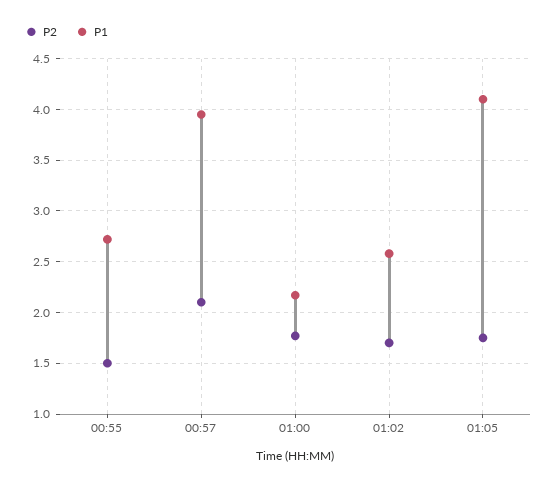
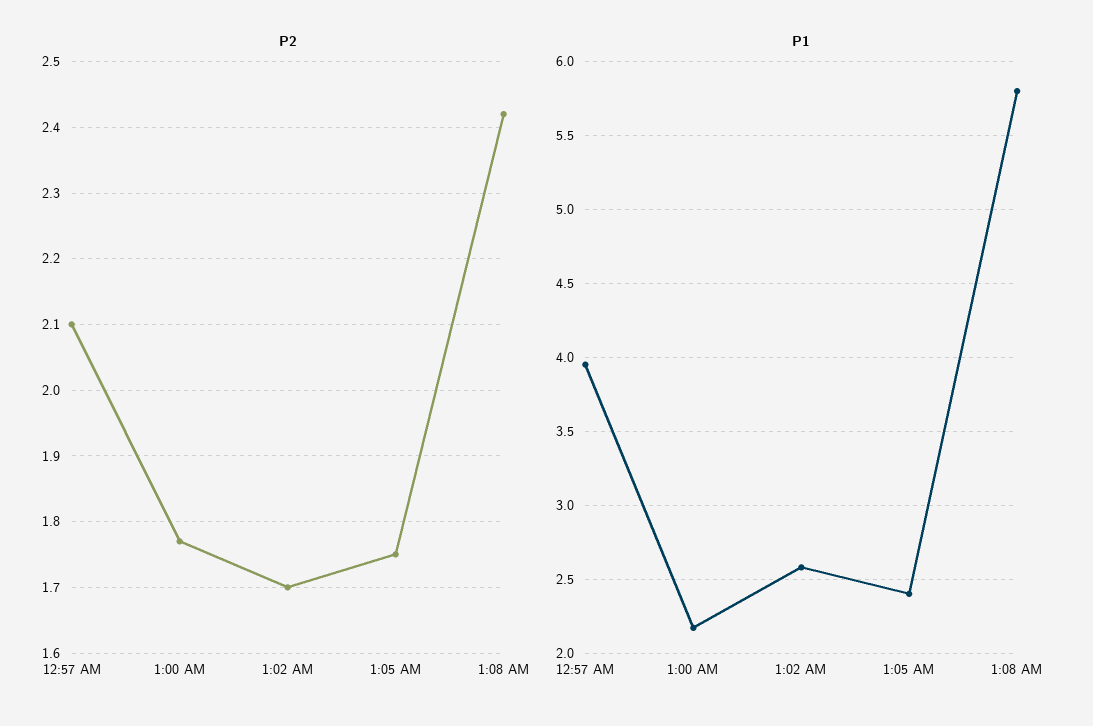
P2, 00:55: 1.5 -> none
P1, 00:55: 2.7 -> none
P1, 01:05: 4.1 -> 2.4
P2, 1:08 AM: none -> 2.42
P1, 1:08 AM: none -> 5.8

